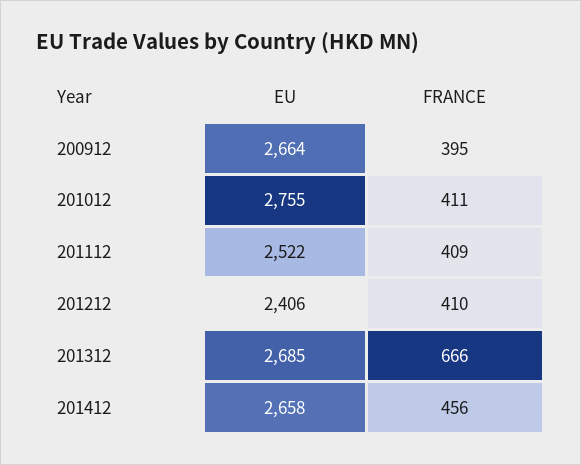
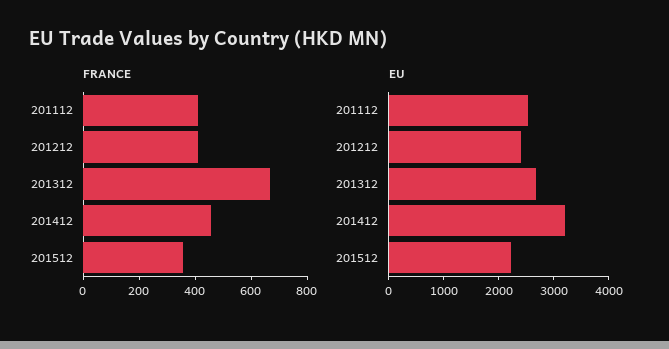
EU, 200912: 2664 -> none
FRANCE, 200912: 395 -> none
EU, 201012: 2755 -> none
FRANCE, 201012: 411 -> none
EU, 201412: 2658 -> 3200
FRANCE, 201512: none -> 350
EU, 201512: none -> 2200

